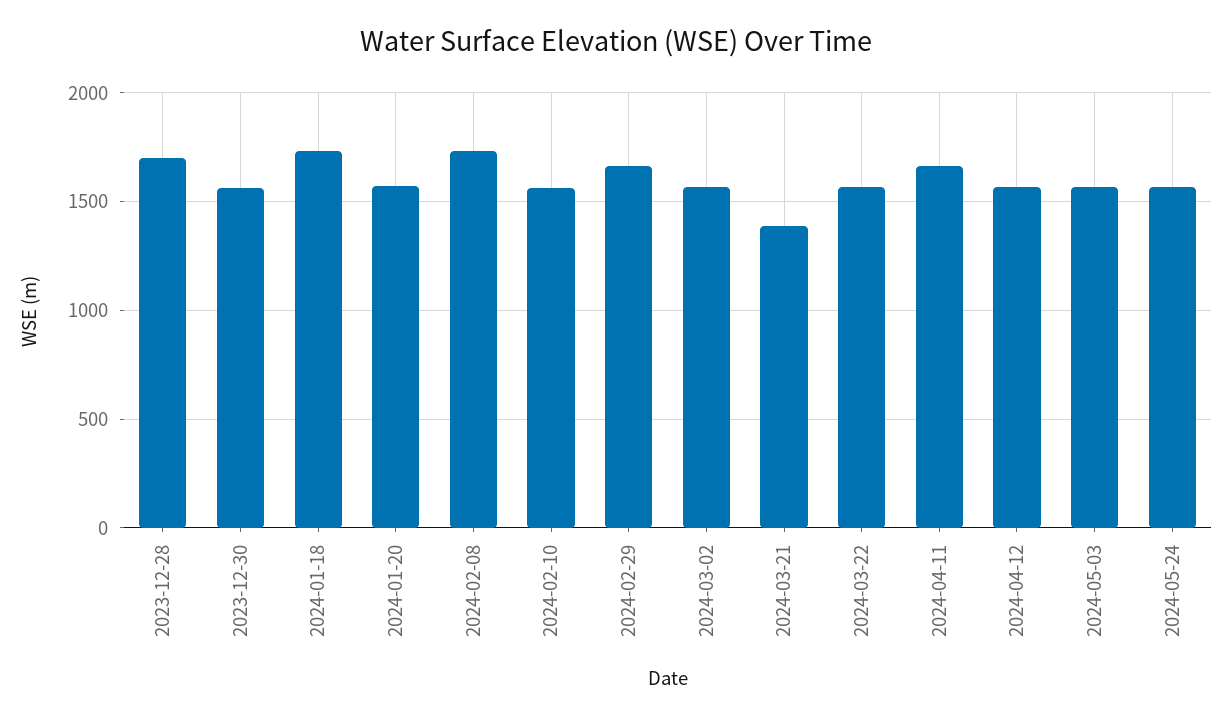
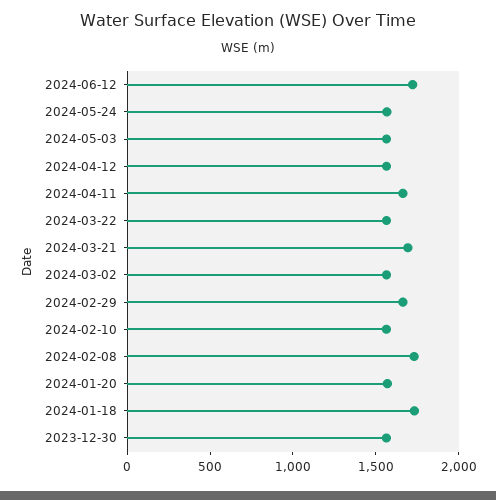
2023-12-28: 1700 -> none
2024-03-21: 1400 -> 1700
2024-06-12: none -> 1700

